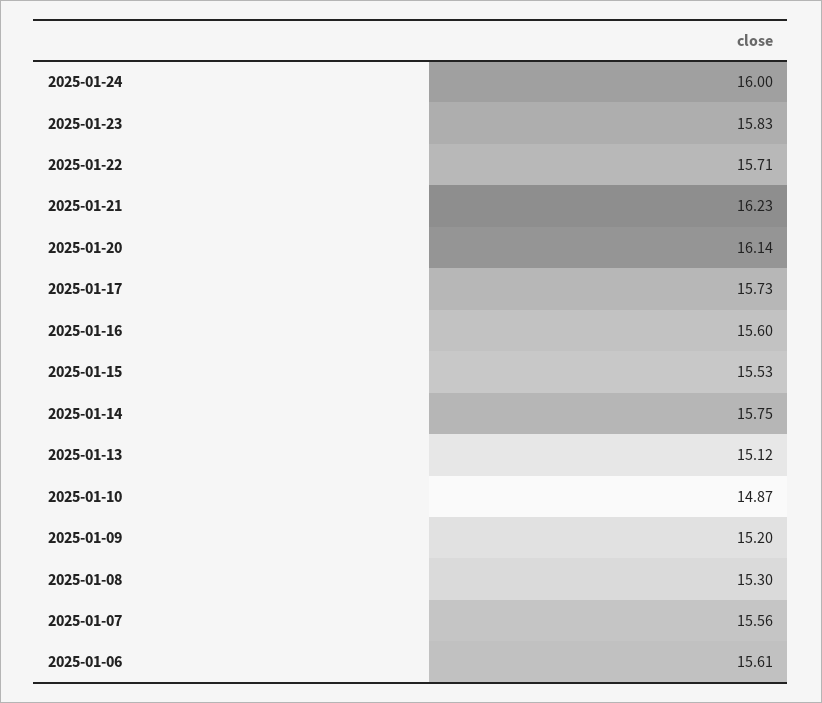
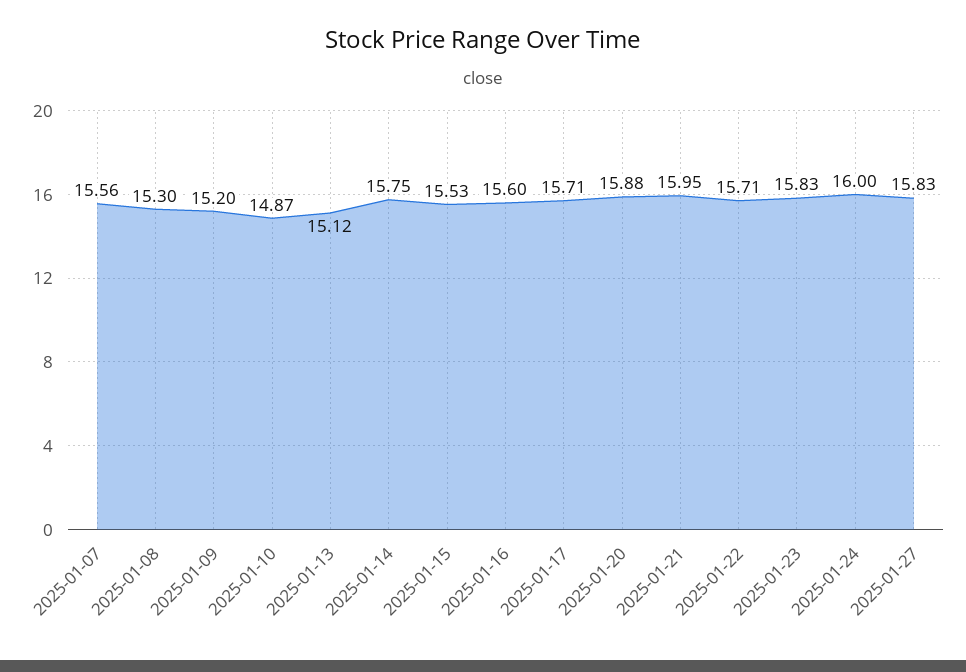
2025-01-21: 16.23 -> 15.95
2025-01-20: 16.14 -> 15.88
2025-01-17: 15.73 -> 15.71
2025-01-06: 15.61 -> none
2025-01-27: none -> 15.83

